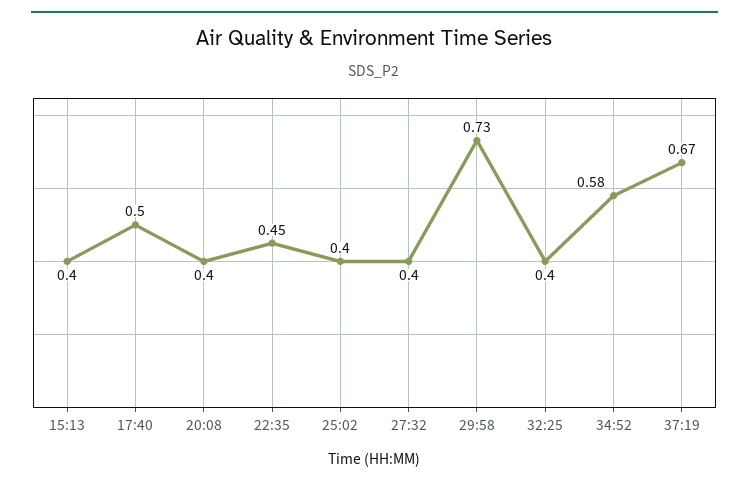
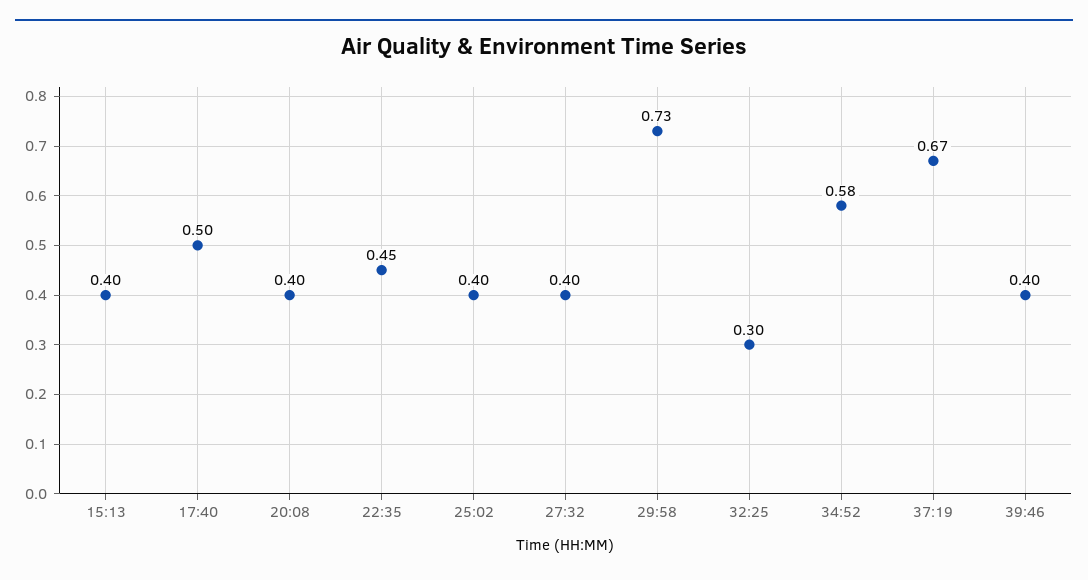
32:25: 0.4 -> 0.3
39:46: none -> 0.4

